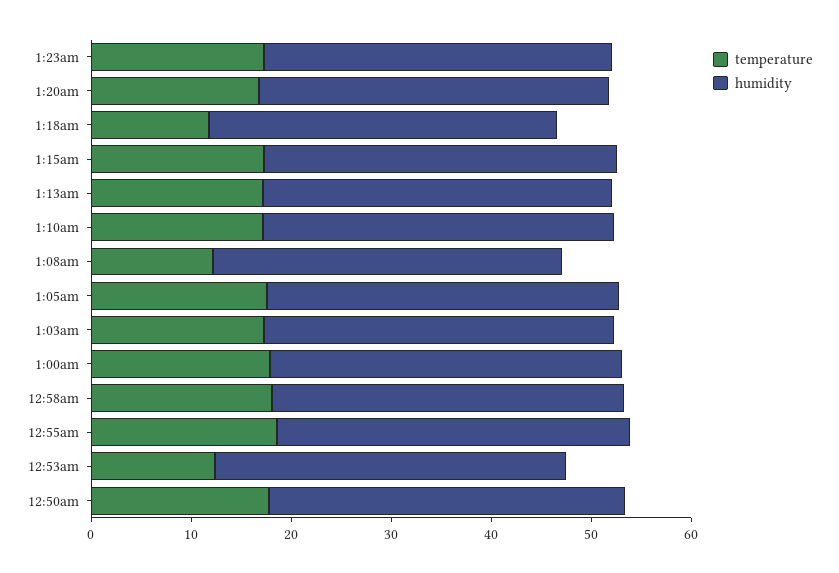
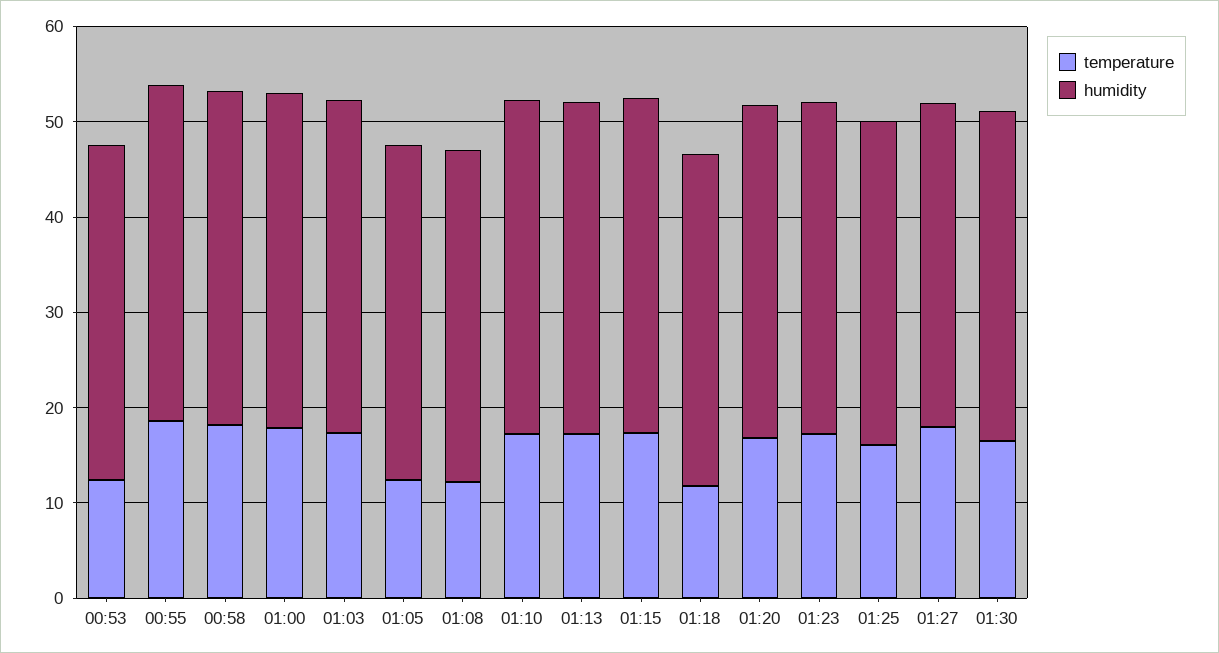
temperature, 1:05am: 18 -> 12
temperature, 12:50am: 18 -> none
humidity, 12:50am: 36 -> none
temperature, 01:25: none -> 16
humidity, 01:25: none -> 34
temperature, 01:27: none -> 18
humidity, 01:27: none -> 34
temperature, 01:30: none -> 16
humidity, 01:30: none -> 34

